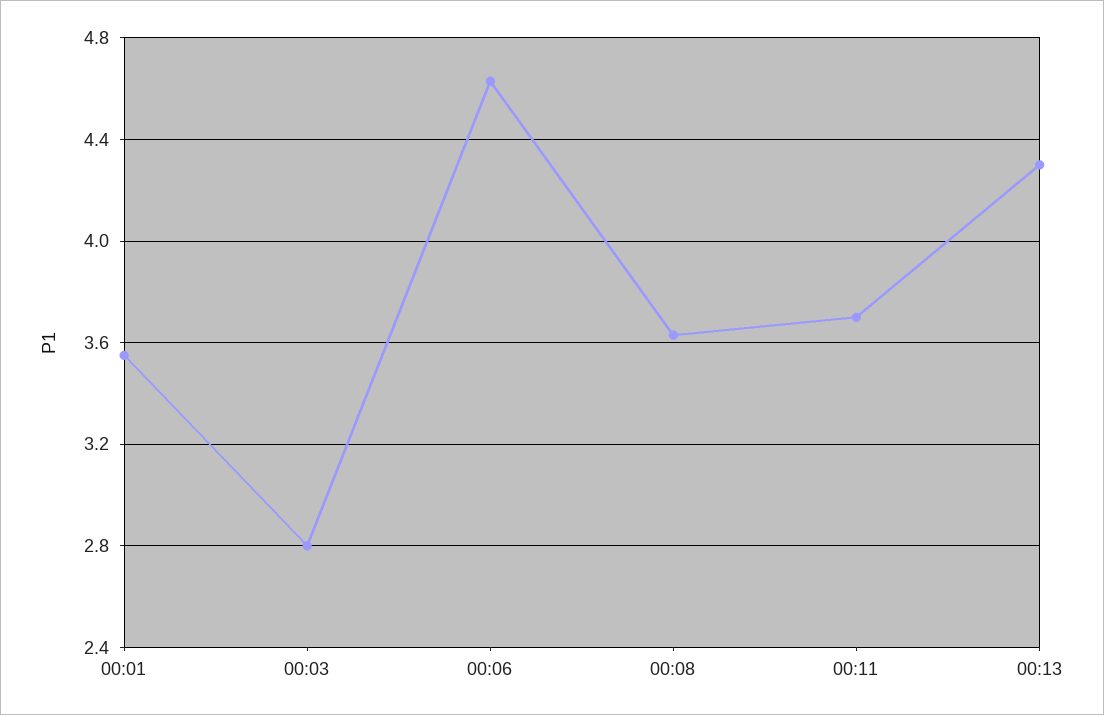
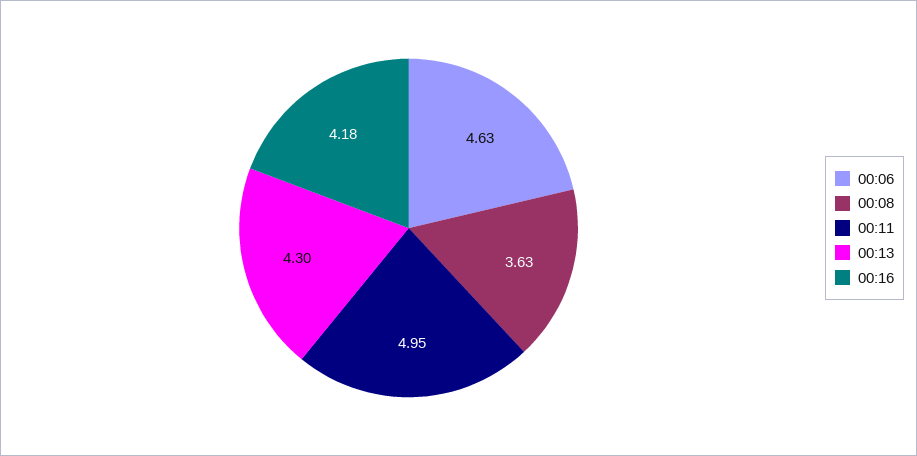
00:01: 3.55 -> none
00:03: 2.8 -> none
00:11: 3.7 -> 4.95
00:16: none -> 4.18

